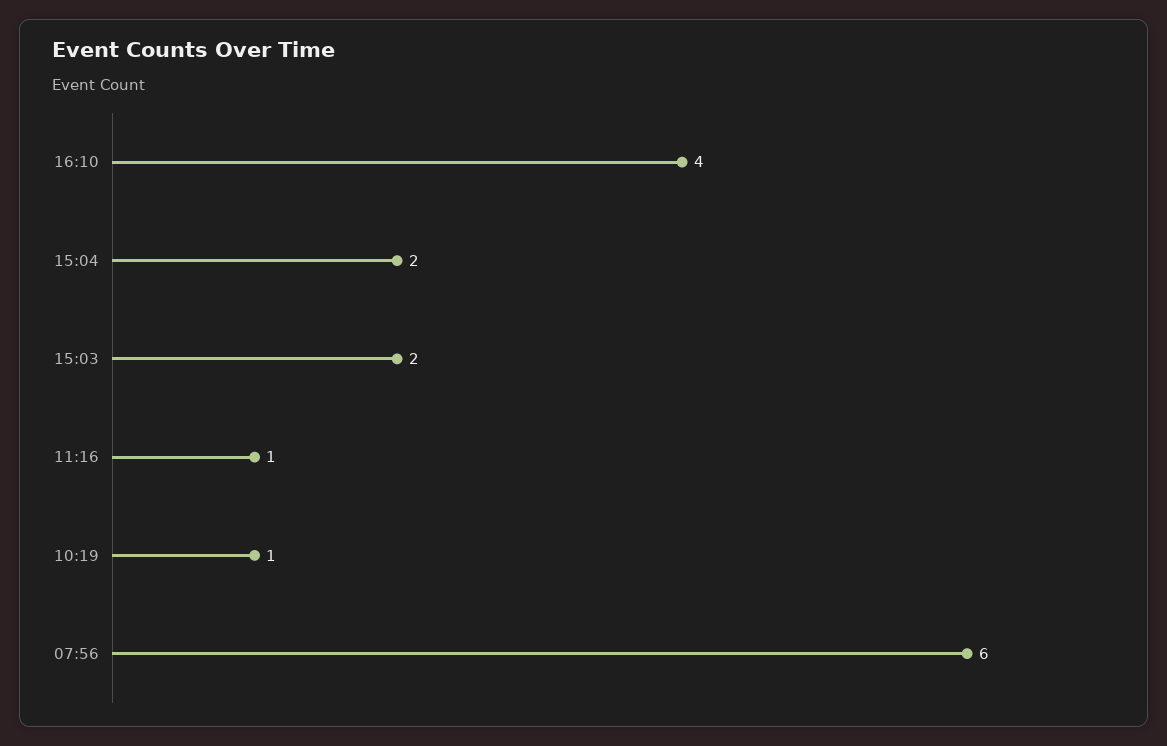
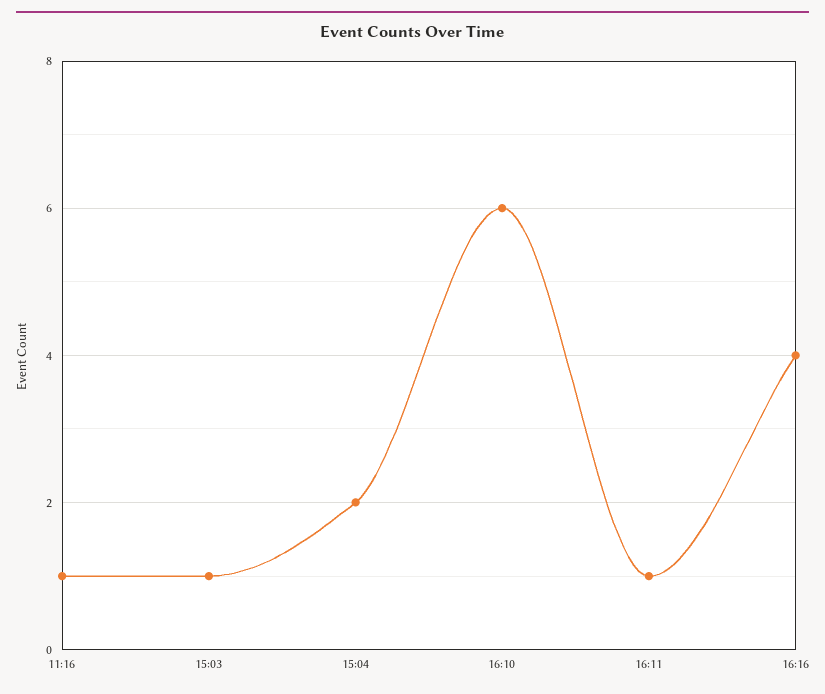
16:10: 4 -> 6
15:03: 2 -> 1
10:19: 1 -> none
07:56: 6 -> none
16:11: none -> 1
16:16: none -> 4

